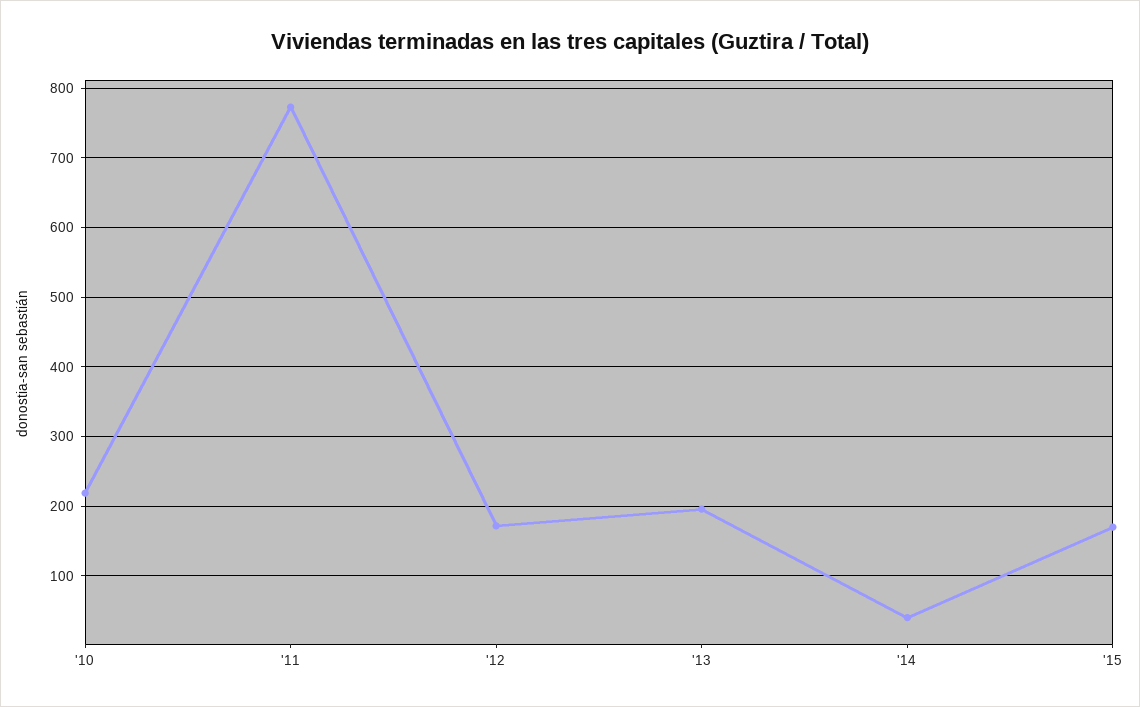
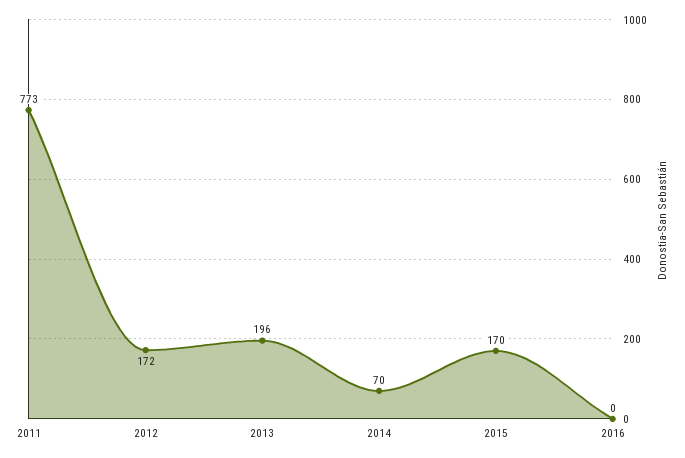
'10: 220 -> none
'14: 40 -> 70
2016: none -> 0

